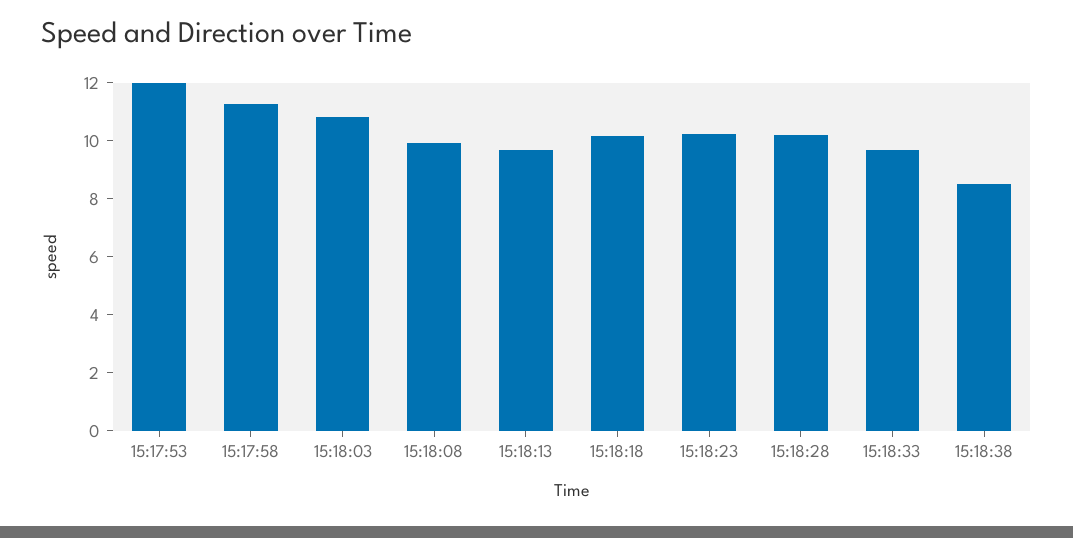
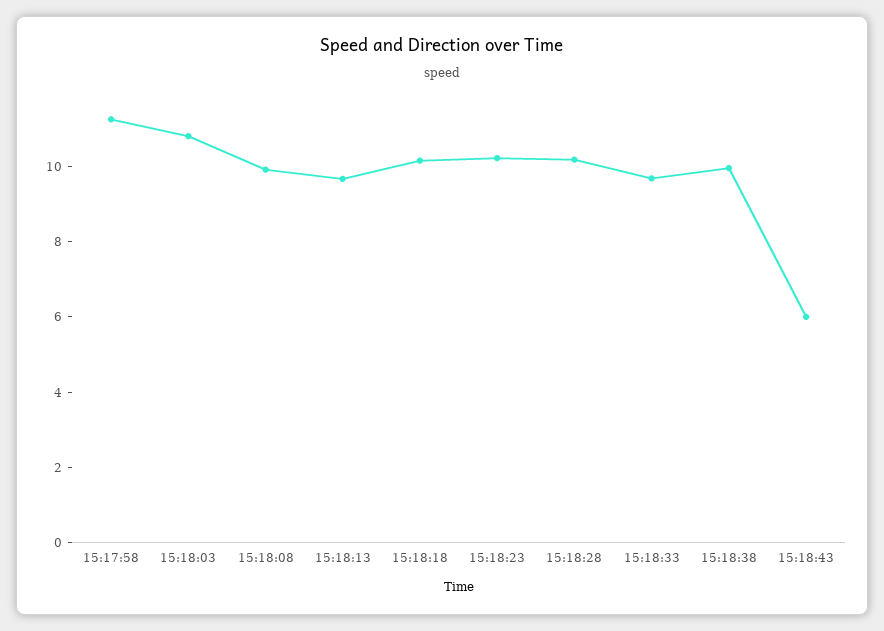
15:17:53: 12 -> none
15:18:38: 8.5 -> 10
15:18:43: none -> 6

